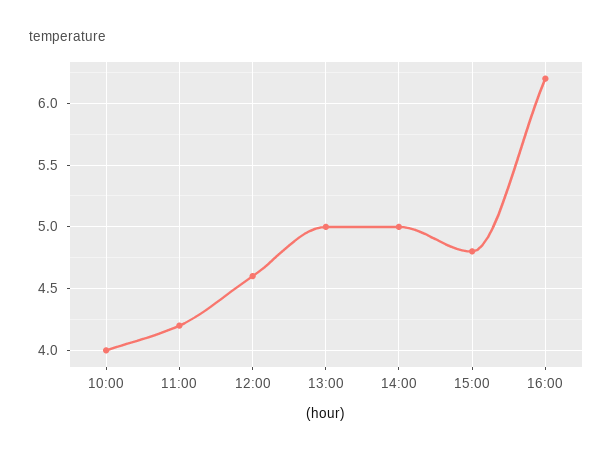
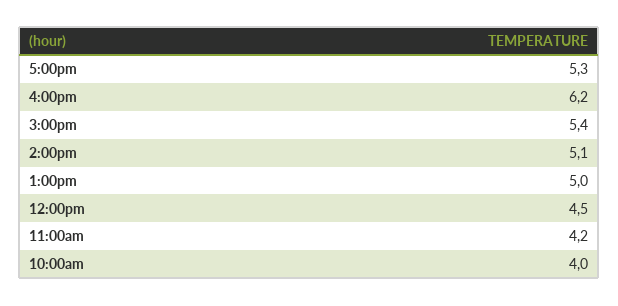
12:00: 4.6 -> 4.5
14:00: 5 -> 5.1
15:00: 4.8 -> 5.4
5:00pm: none -> 5.3

